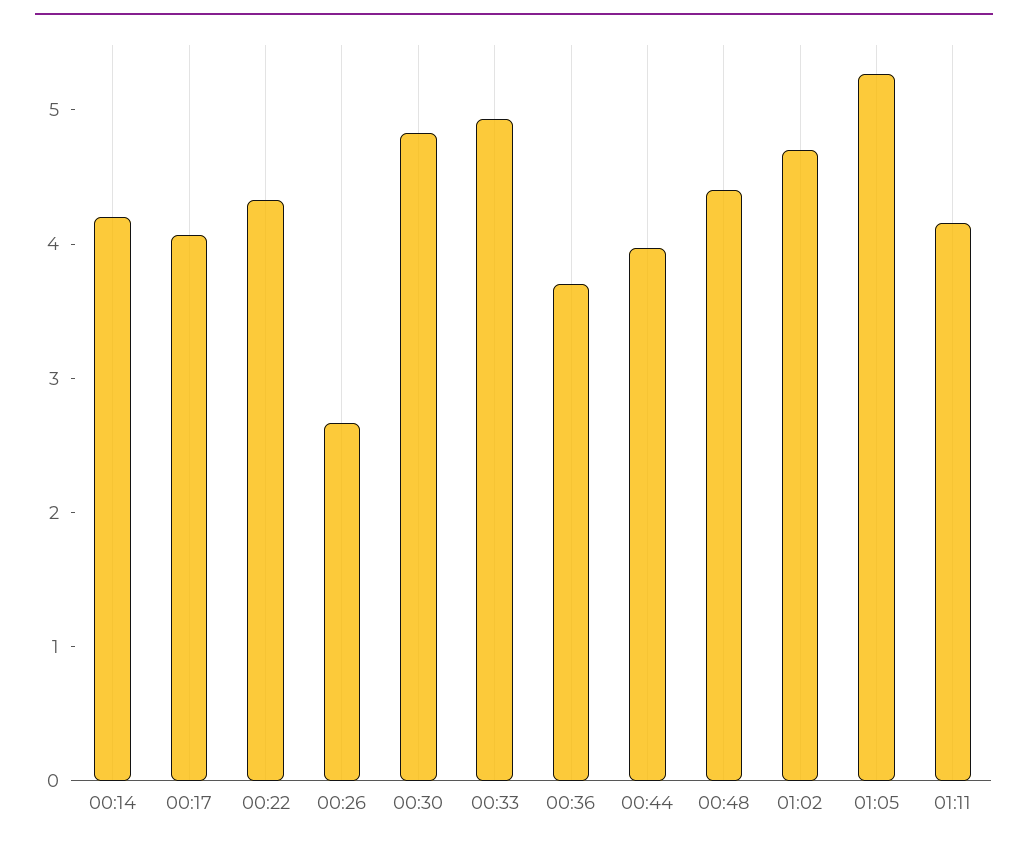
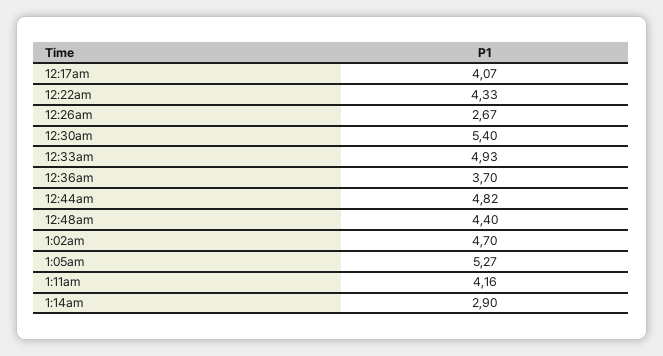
00:14: 4.2 -> none
00:30: 4.8 -> 5.4
00:44: 4 -> 4.82
1:14am: none -> 2.9

